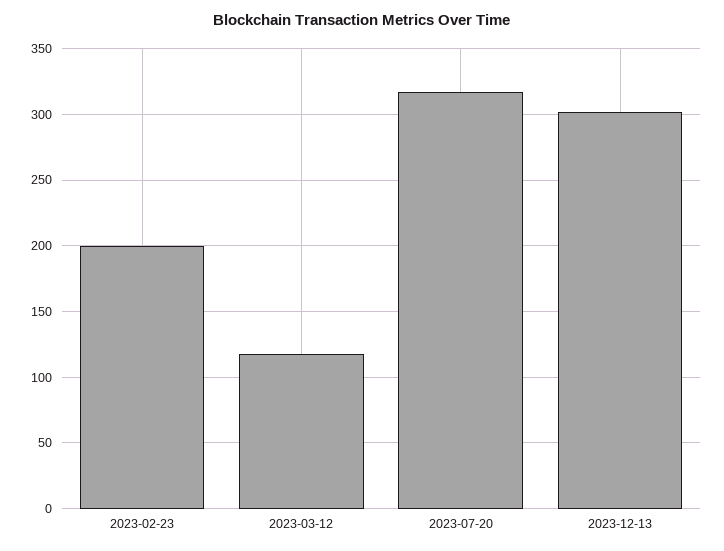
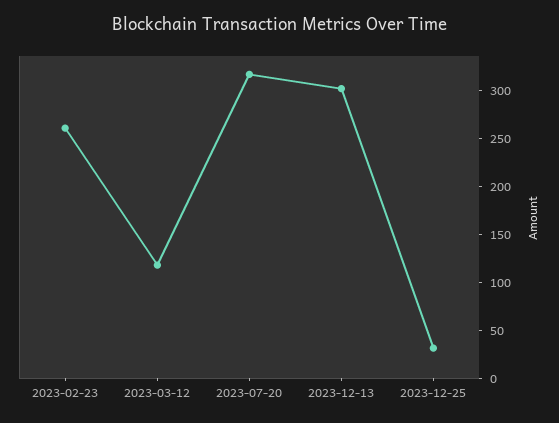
2023-02-23: 200 -> 260
2023-12-25: none -> 30

